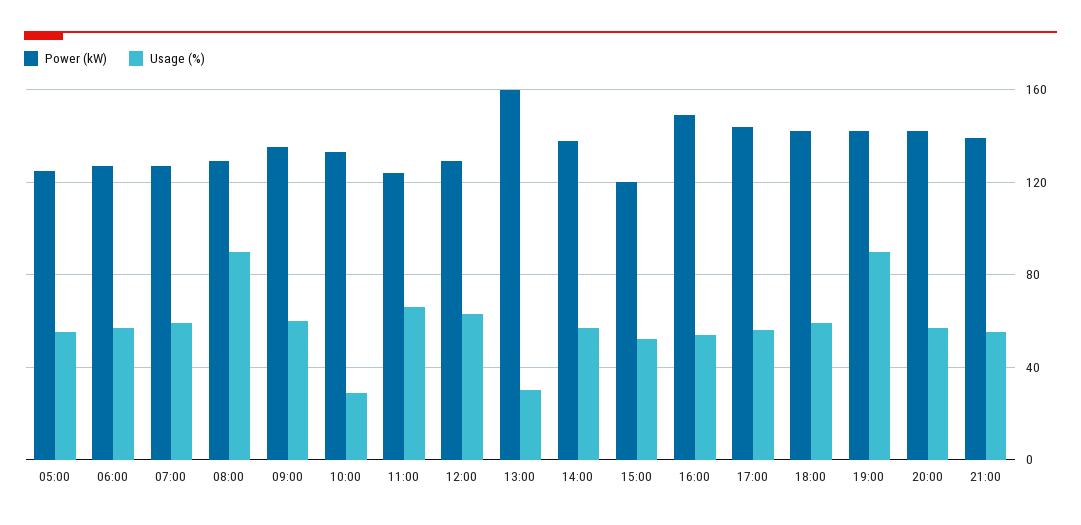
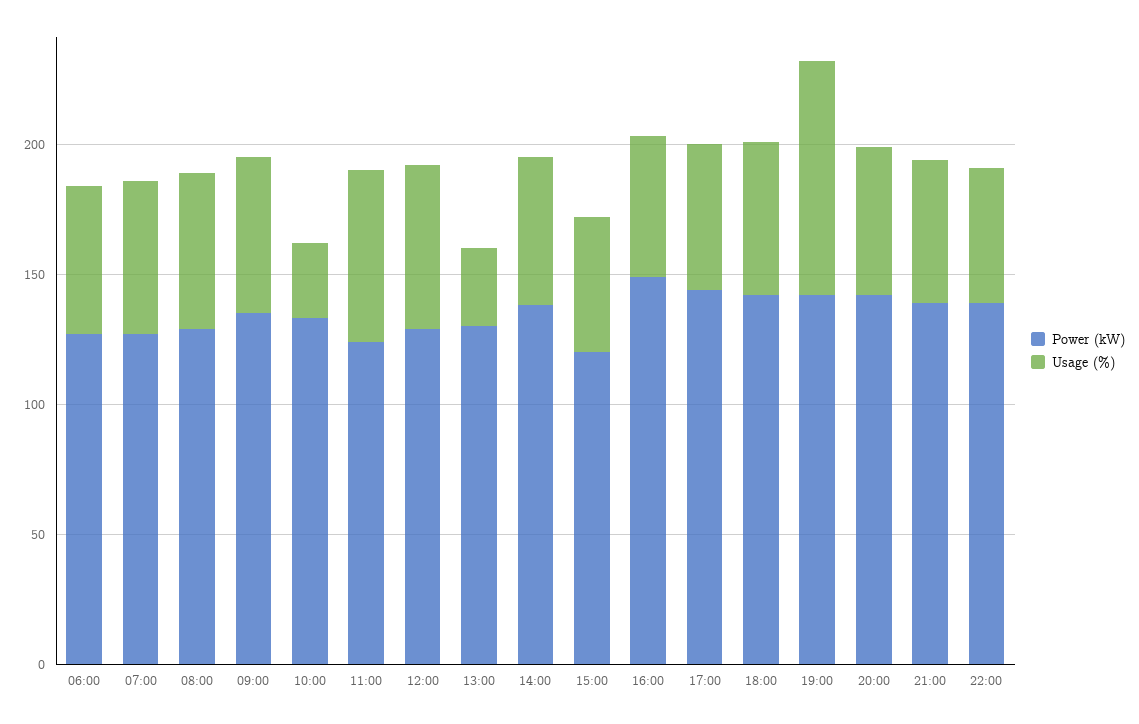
Power (kW), 05:00: 125 -> none
Usage (%), 05:00: 55 -> none
Usage (%), 08:00: 90 -> 60
Power (kW), 13:00: 160 -> 130
Power (kW), 22:00: none -> 140
Usage (%), 22:00: none -> 50

